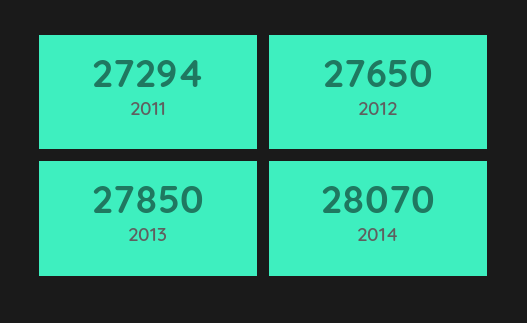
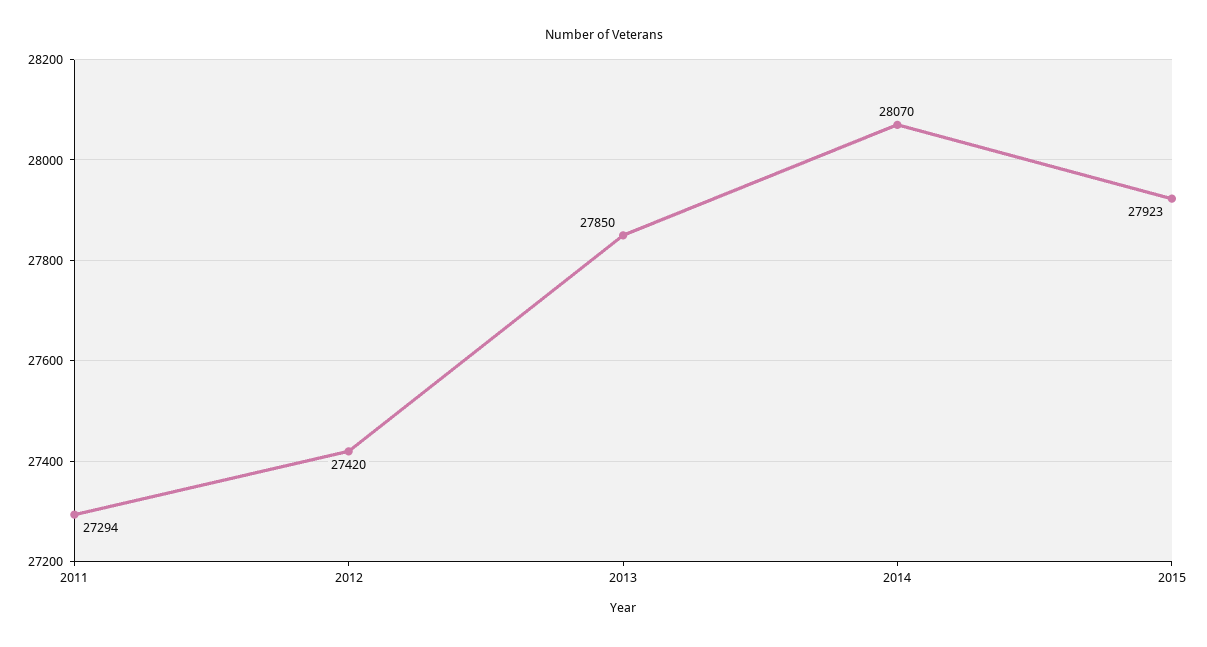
2012: 27650 -> 27420
2015: none -> 27923

